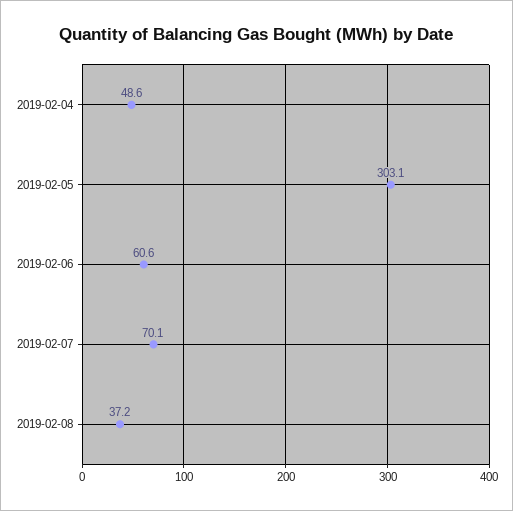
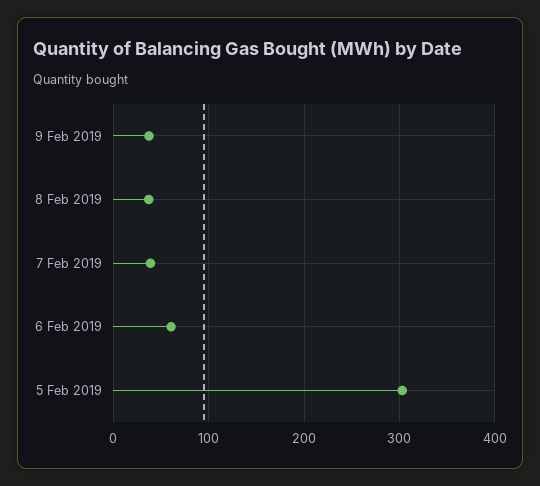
2019-02-04: 48.6 -> none
2019-02-07: 70.1 -> 40
9 Feb 2019: none -> 40

